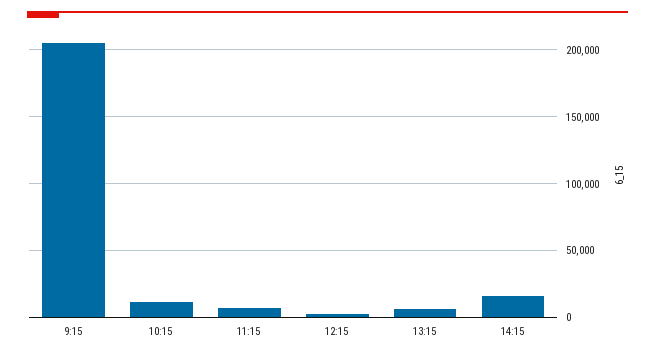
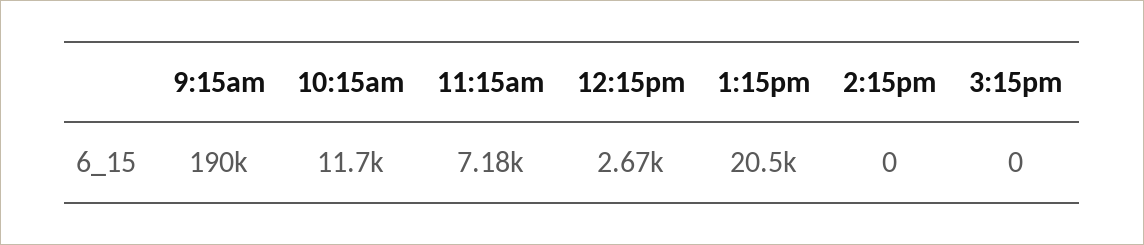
9:15: 205000 -> 190000
13:15: 5000 -> 20500
14:15: 15000 -> 0
3:15pm: none -> 0

